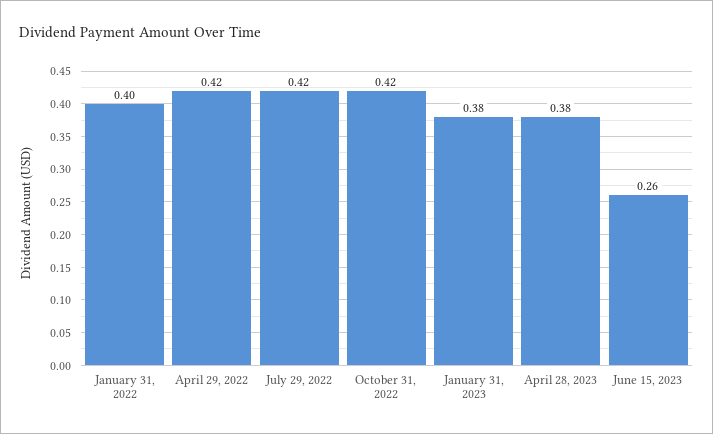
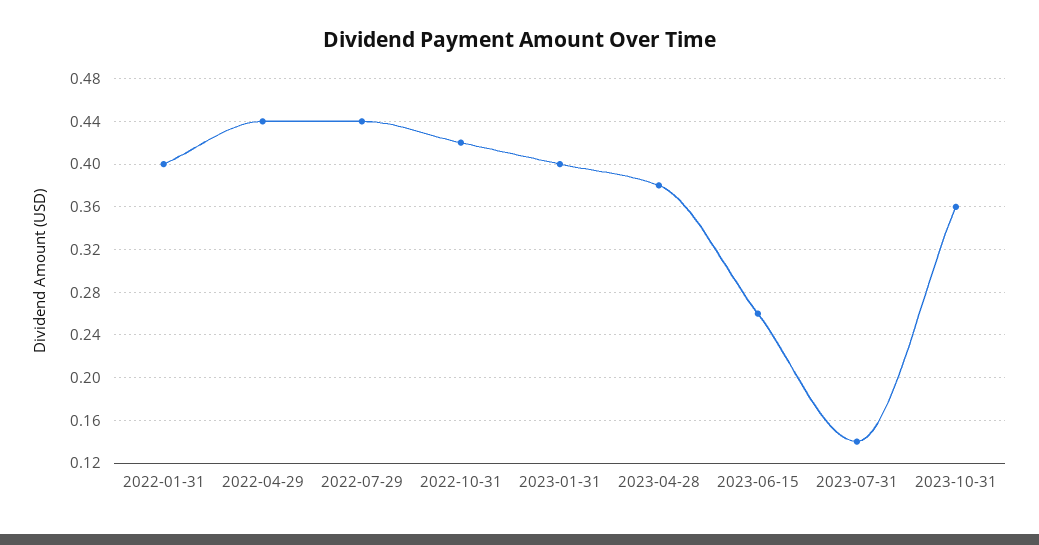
April 29, 2022: 0.42 -> 0.44
July 29, 2022: 0.42 -> 0.44
January 31, 2023: 0.38 -> 0.4
2023-07-31: none -> 0.14
2023-10-31: none -> 0.36

